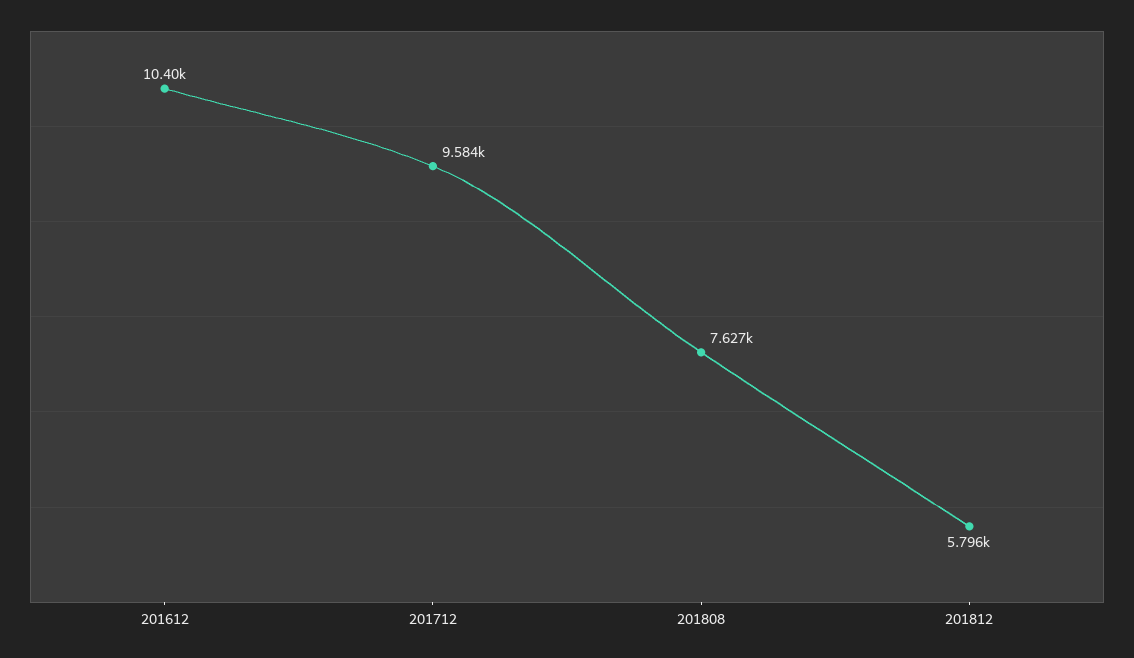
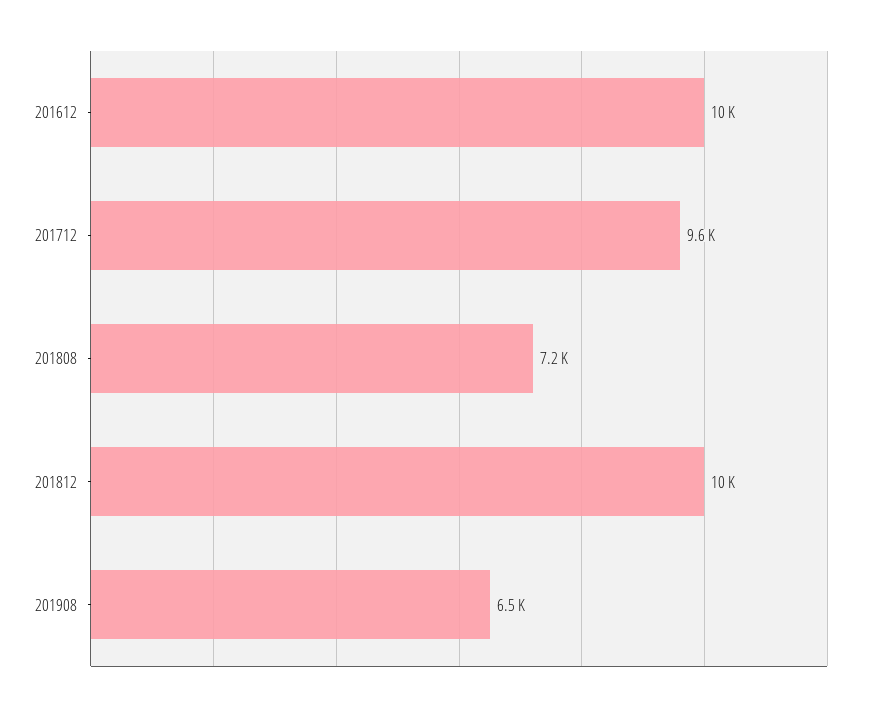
201808: 7627 -> 7200
201812: 5796 -> 10000
201908: none -> 6500

